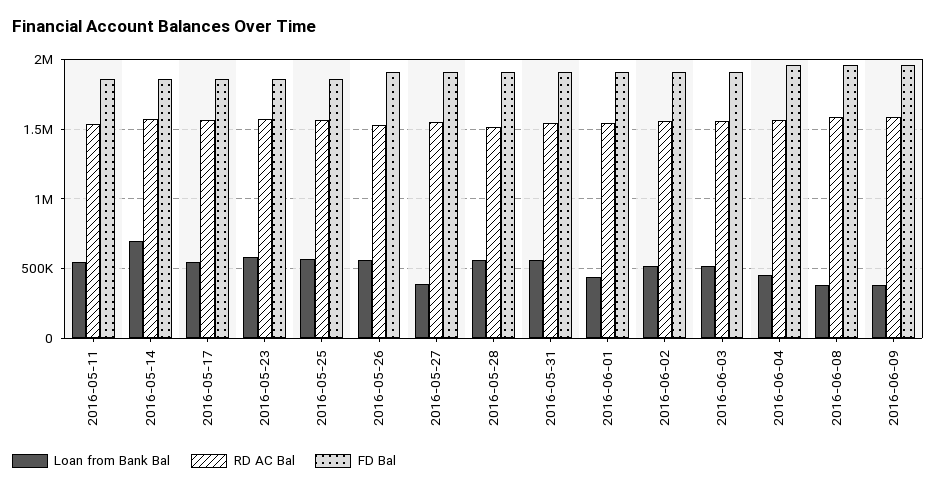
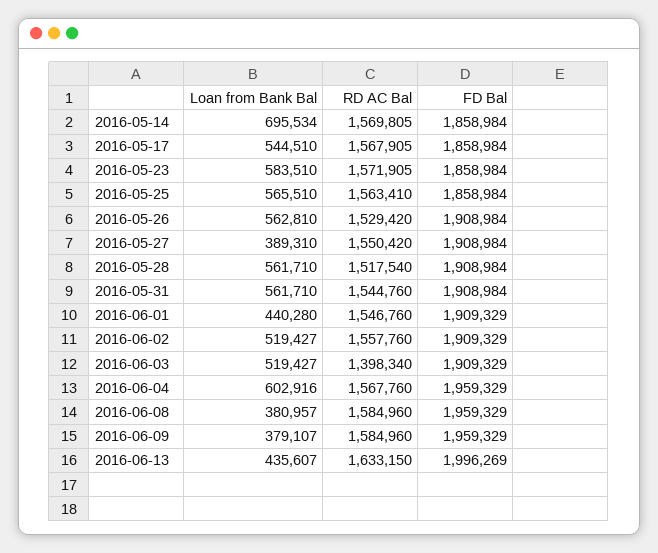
Loan from Bank Bal, 2016-05-11: 550000 -> none
RD AC Bal, 2016-05-11: 1550000 -> none
FD Bal, 2016-05-11: 1850000 -> none
RD AC Bal, 2016-06-03: 1550000 -> 1398340
Loan from Bank Bal, 2016-06-04: 450000 -> 602916
Loan from Bank Bal, 2016-06-13: none -> 435607
RD AC Bal, 2016-06-13: none -> 1633150
FD Bal, 2016-06-13: none -> 1996269

